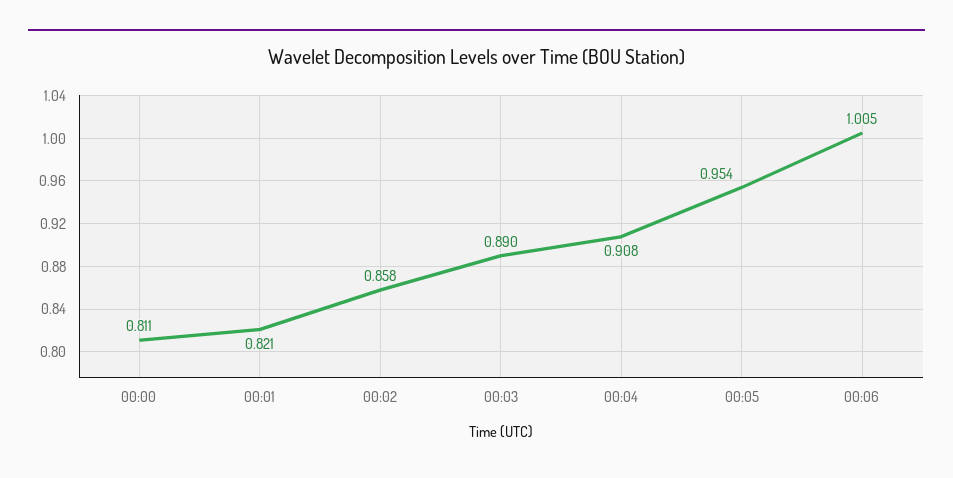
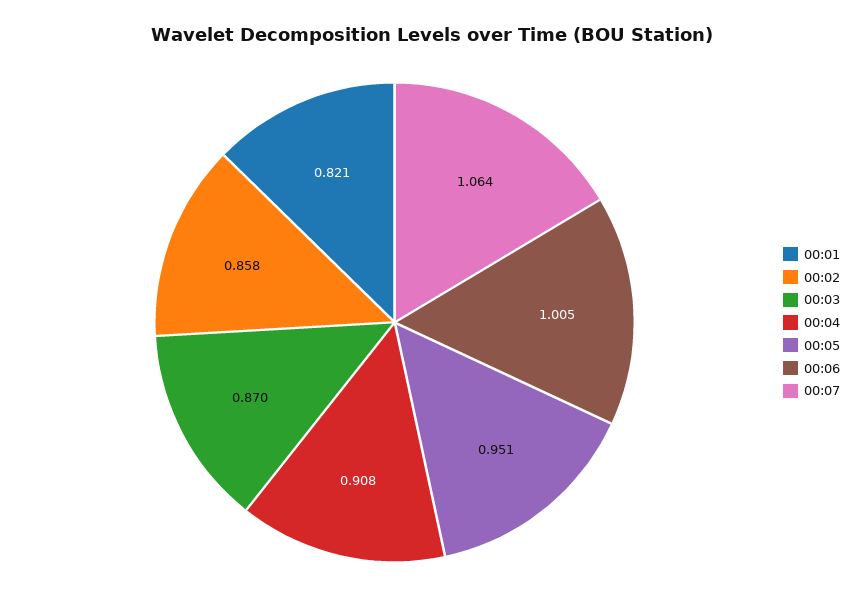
00:00: 0.811 -> none
00:03: 0.89 -> 0.87
00:05: 0.954 -> 0.951
00:07: none -> 1.064

